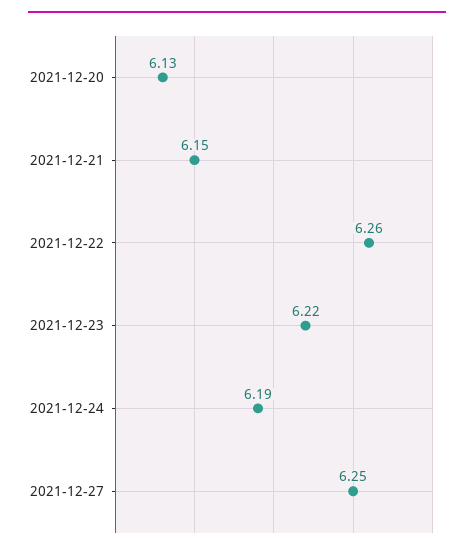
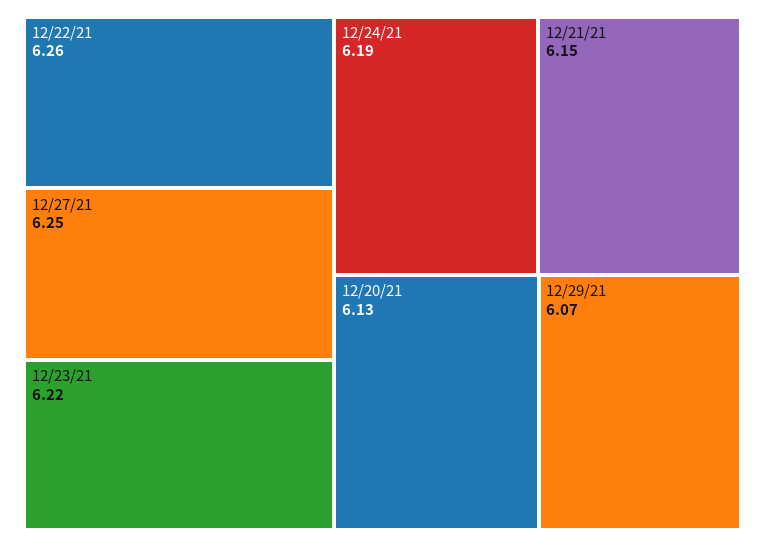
12/29/21: none -> 6.07

